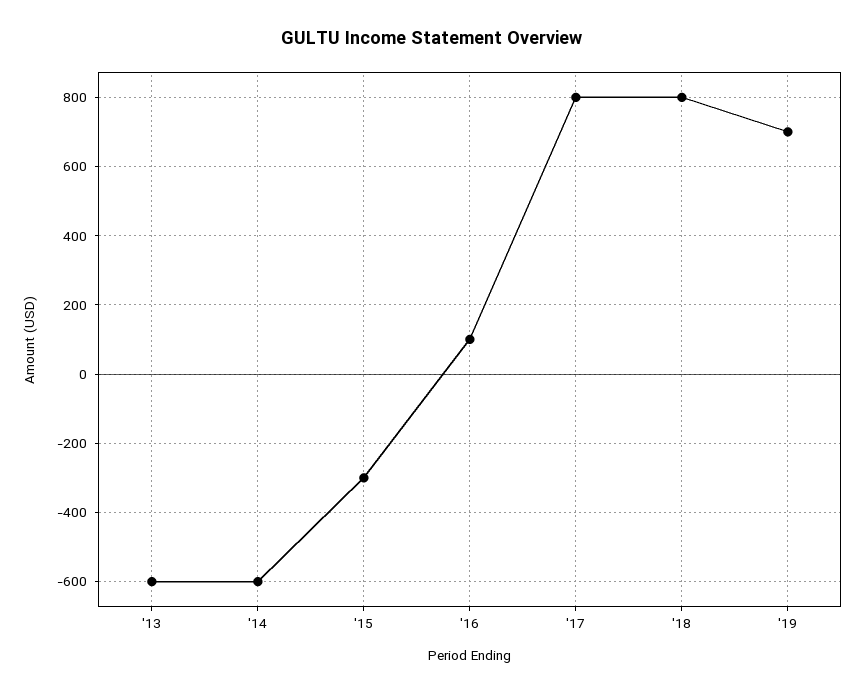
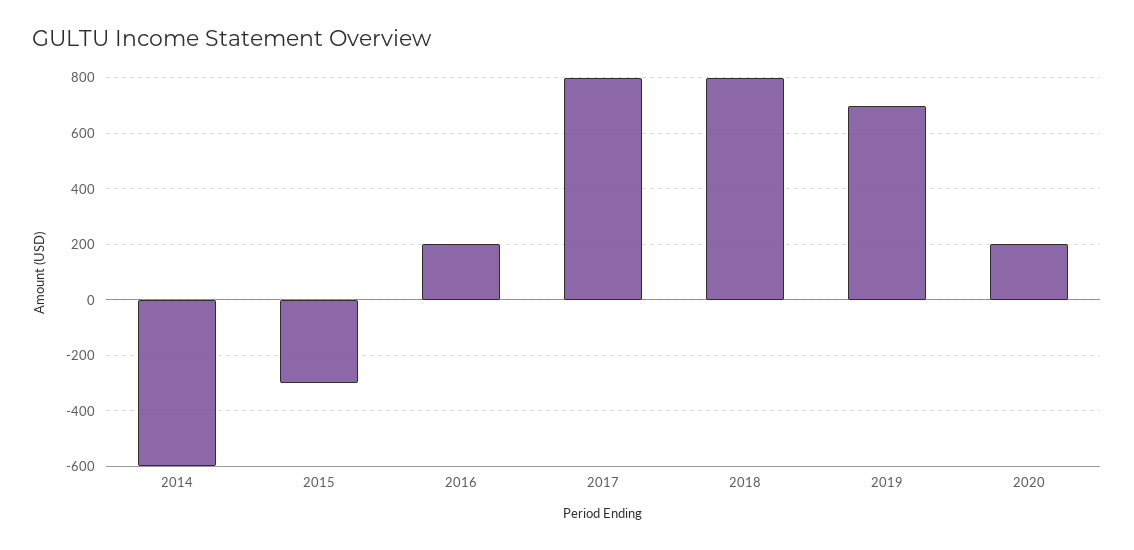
'13: -600 -> none
'16: 100 -> 200
2020: none -> 200

